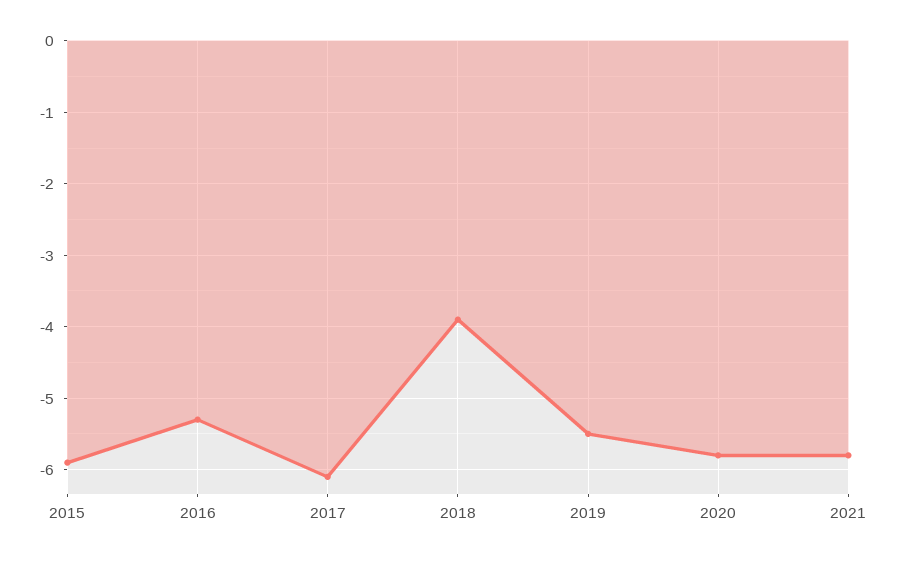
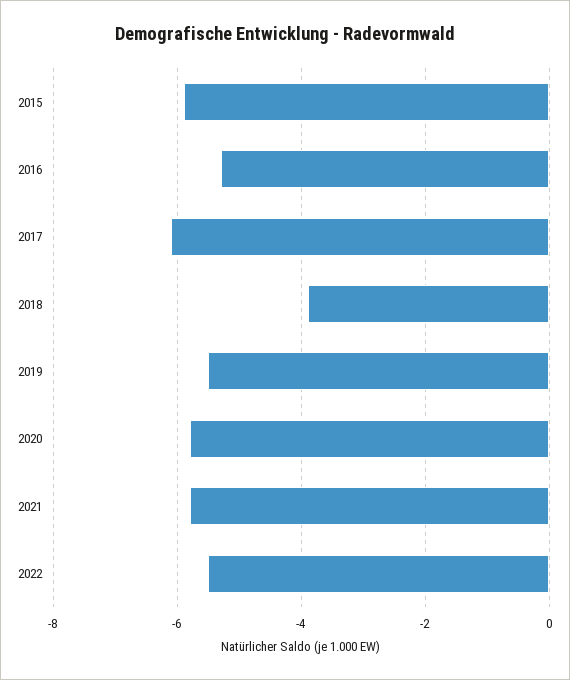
2022: none -> -5.5

